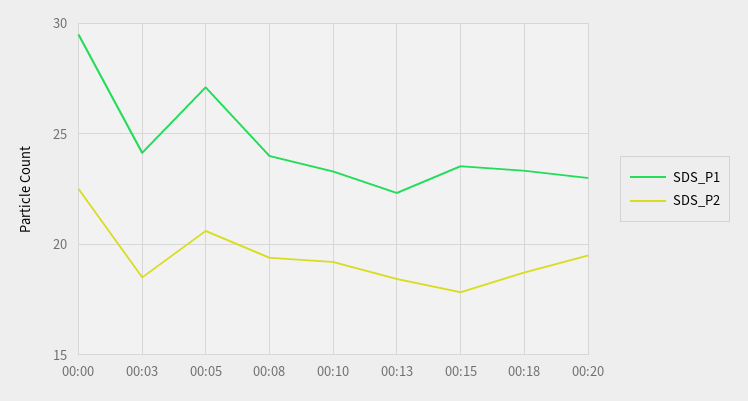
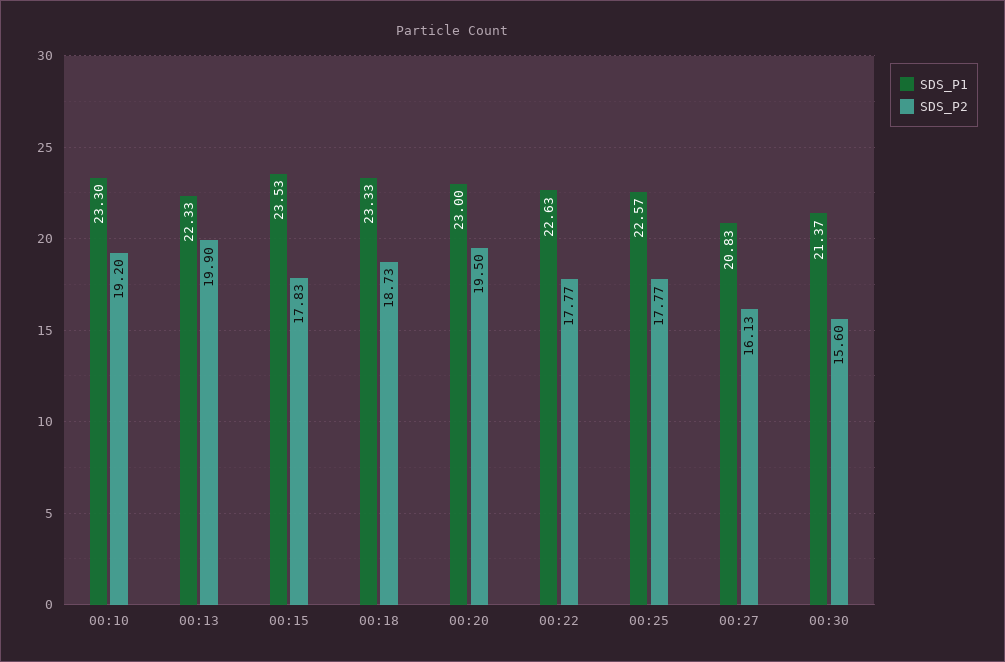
SDS_P1, 00:00: 29.5 -> none
SDS_P2, 00:00: 22.5 -> none
SDS_P1, 00:03: 24 -> none
SDS_P2, 00:03: 18.5 -> none
SDS_P1, 00:05: 27 -> none
SDS_P2, 00:05: 20.5 -> none
SDS_P1, 00:08: 24 -> none
SDS_P2, 00:08: 19.5 -> none
SDS_P2, 00:13: 18.5 -> 19.9
SDS_P1, 00:22: none -> 22.63
SDS_P2, 00:22: none -> 17.77
SDS_P1, 00:25: none -> 22.57
SDS_P2, 00:25: none -> 17.77
SDS_P1, 00:27: none -> 20.83
SDS_P2, 00:27: none -> 16.13
SDS_P1, 00:30: none -> 21.37
SDS_P2, 00:30: none -> 15.6

